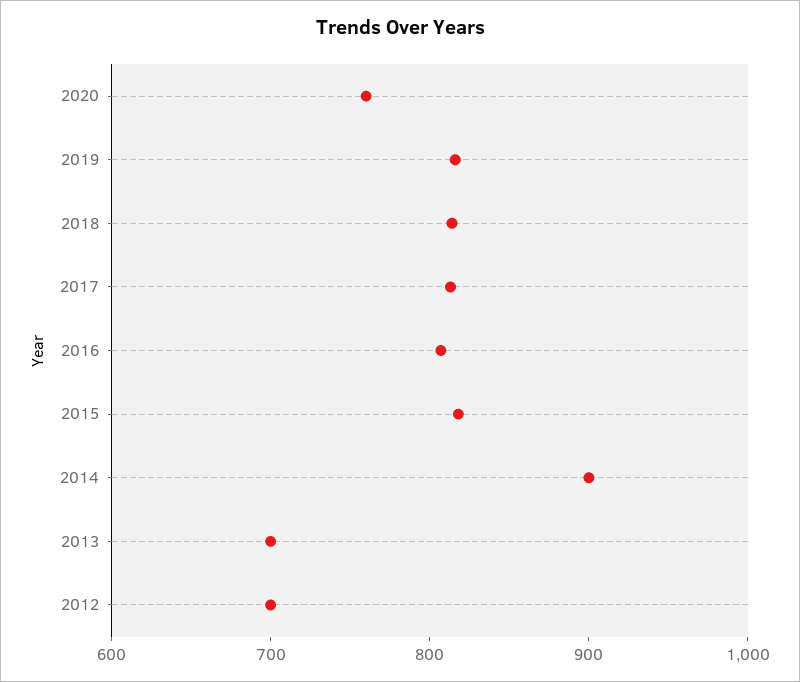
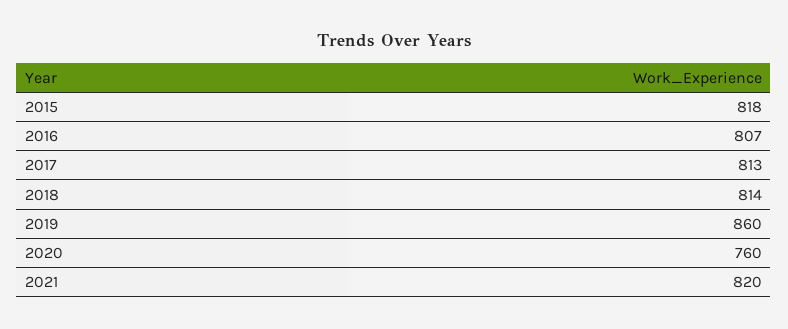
2019: 820 -> 860
2014: 900 -> none
2013: 700 -> none
2012: 700 -> none
2021: none -> 820

